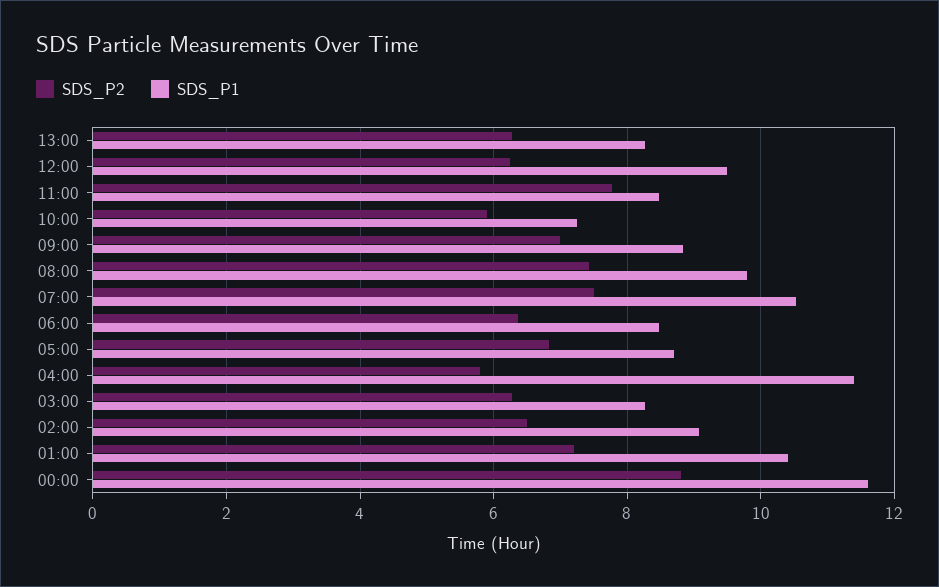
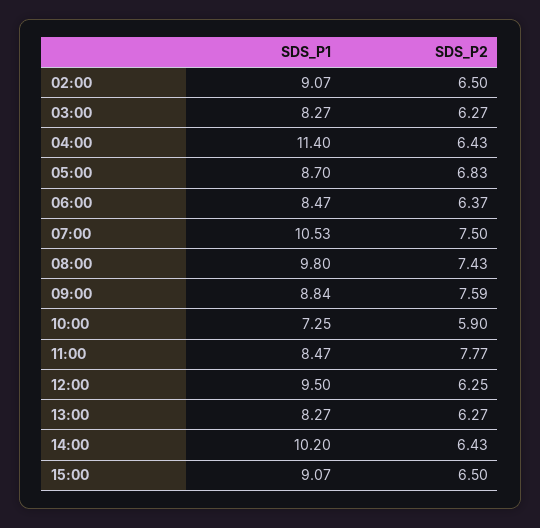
SDS_P2, 09:00: 7 -> 7.59
SDS_P2, 04:00: 5.8 -> 6.43
SDS_P2, 01:00: 7.2 -> none
SDS_P1, 01:00: 10.4 -> none
SDS_P2, 00:00: 8.8 -> none
SDS_P1, 00:00: 11.6 -> none
SDS_P1, 14:00: none -> 10.2
SDS_P2, 14:00: none -> 6.43
SDS_P1, 15:00: none -> 9.07
SDS_P2, 15:00: none -> 6.5

